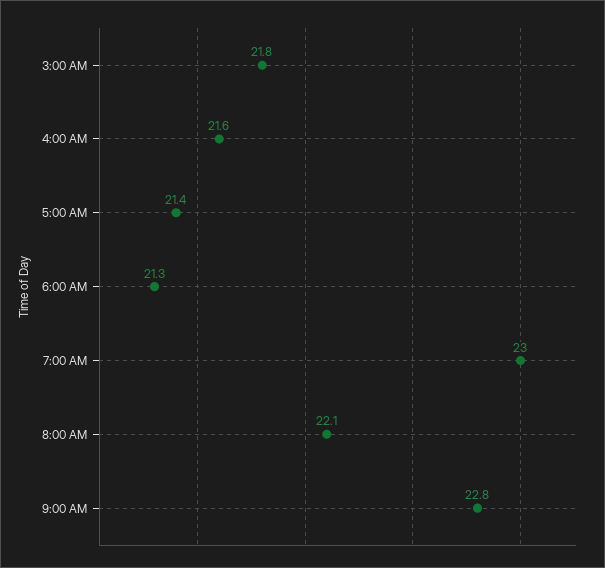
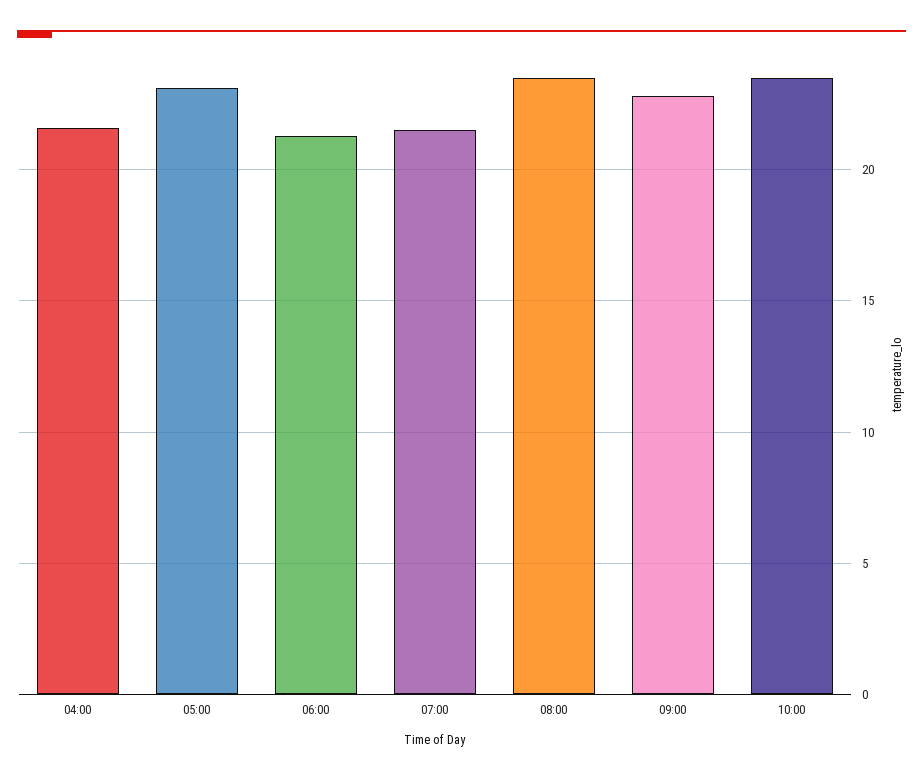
3:00 AM: 21.8 -> none
5:00 AM: 21.4 -> 23
7:00 AM: 23 -> 21.5
8:00 AM: 22.1 -> 23.5
10:00: none -> 23.5

